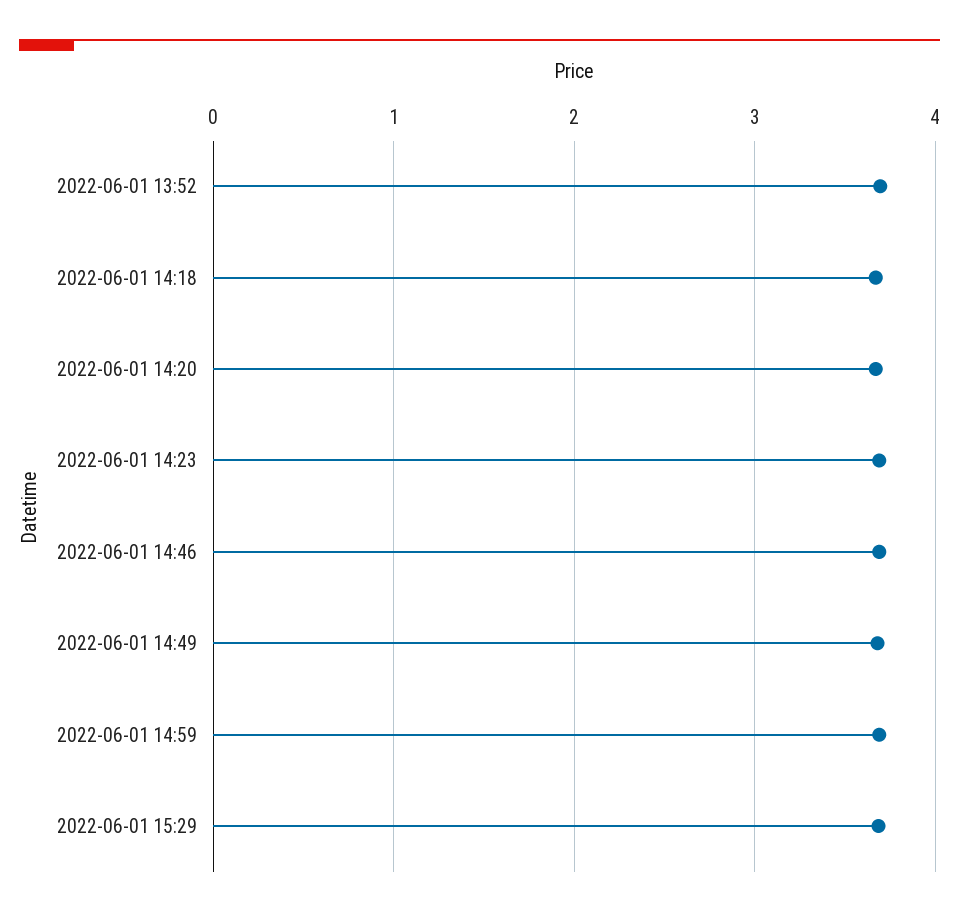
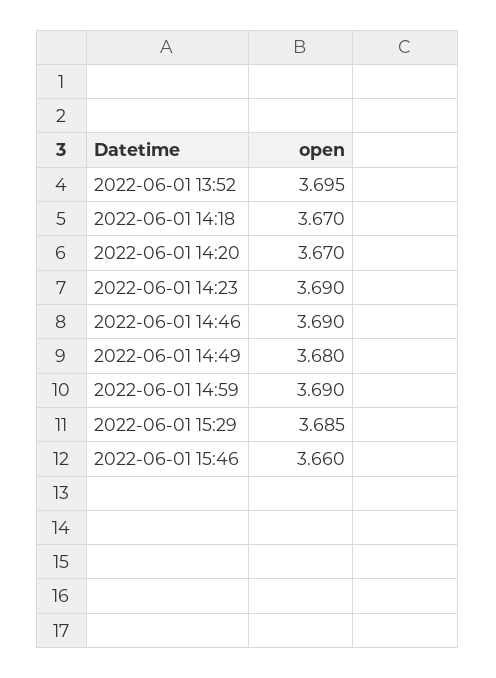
2022-06-01 15:46: none -> 3.66

